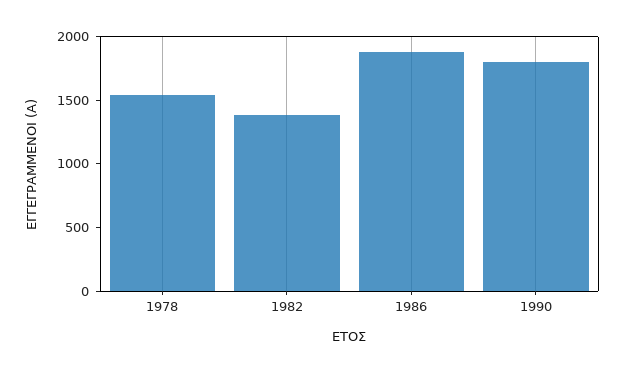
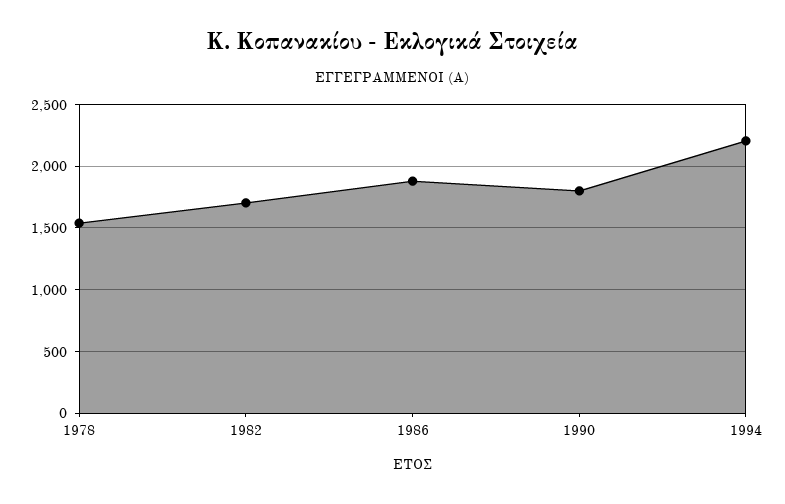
1982: 1400 -> 1700
1994: none -> 2200

